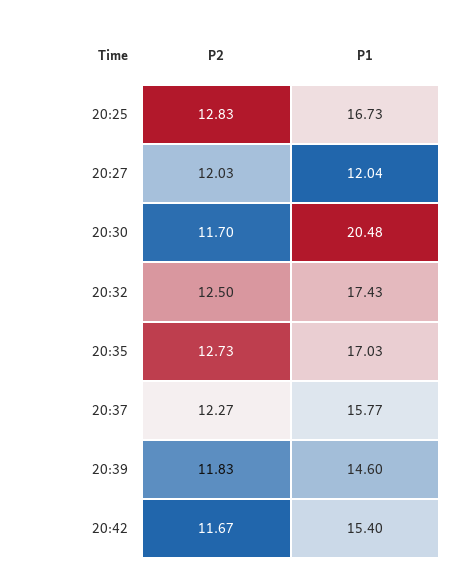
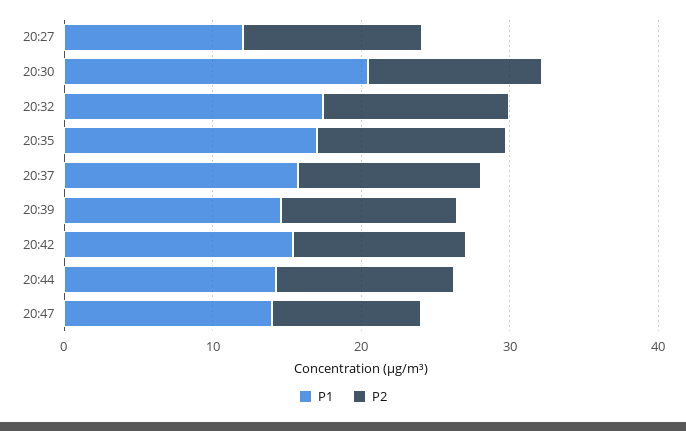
P2, 20:25: 12.83 -> none
P1, 20:25: 16.73 -> none
P1, 20:44: none -> 14
P2, 20:44: none -> 12
P1, 20:47: none -> 14
P2, 20:47: none -> 10

